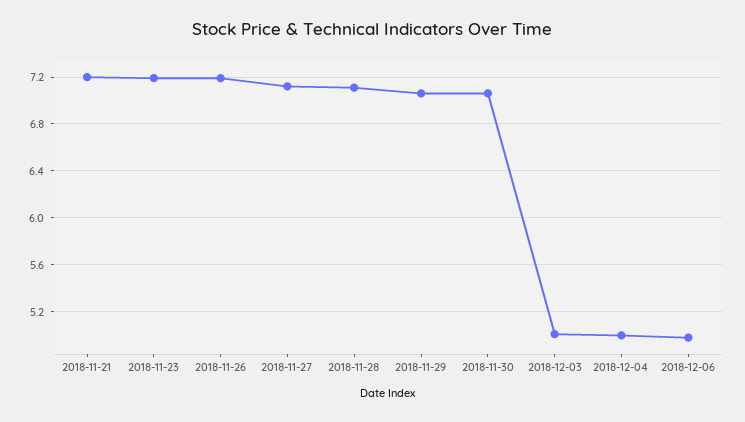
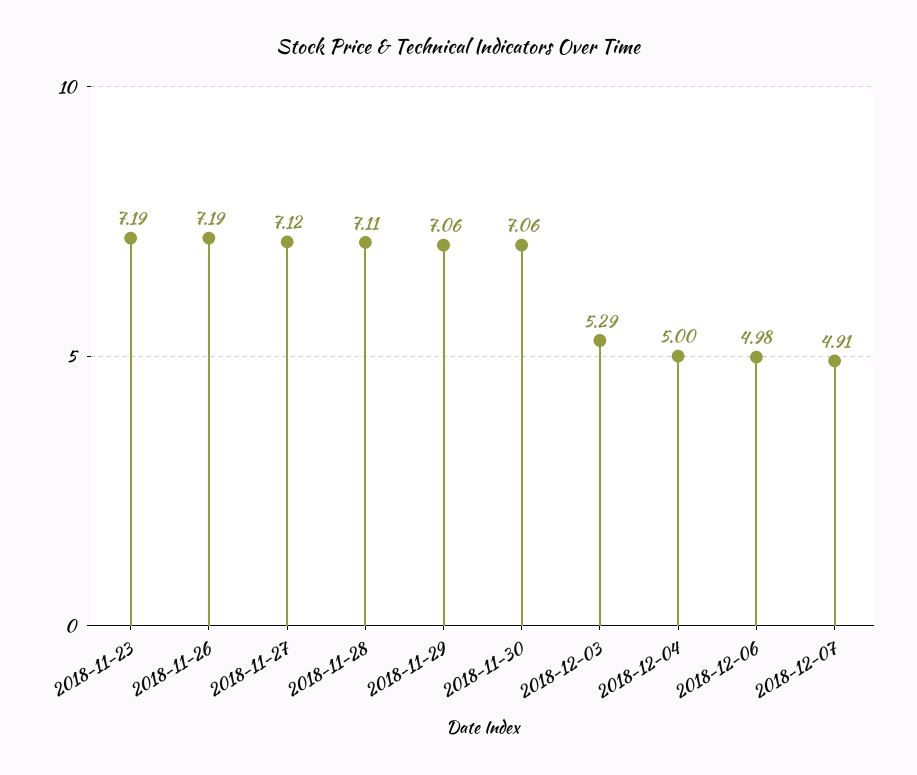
2018-11-21: 7.2 -> none
2018-12-03: 5 -> 5.29
2018-12-07: none -> 4.91

